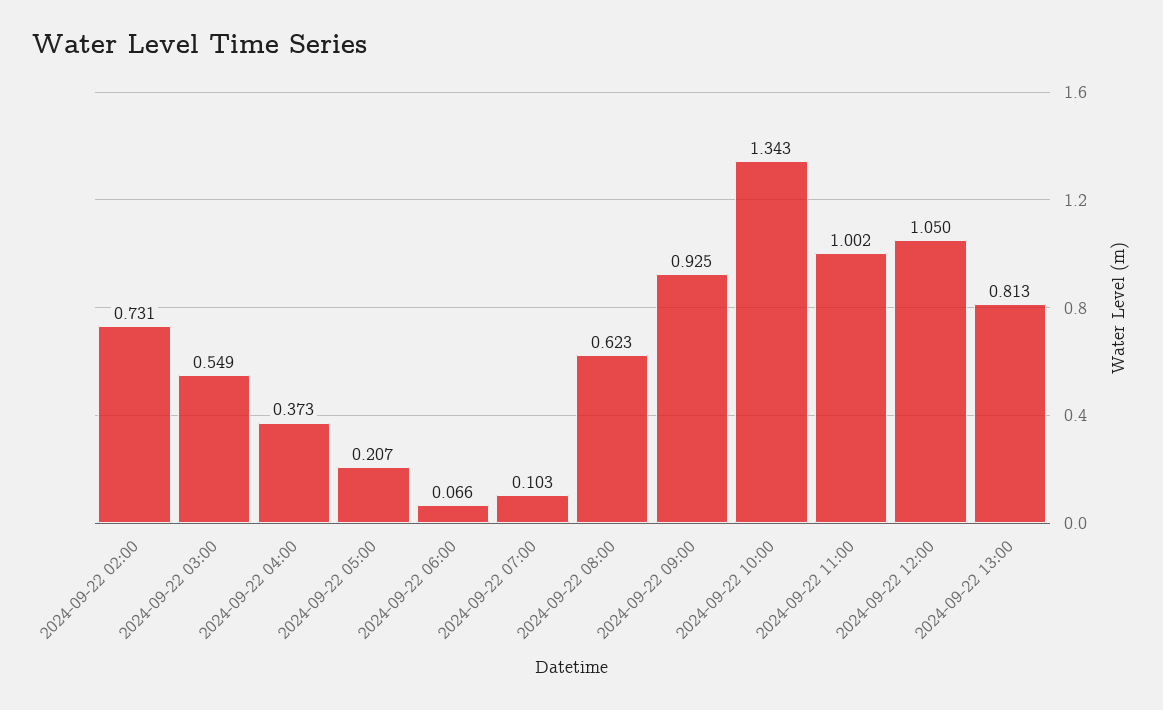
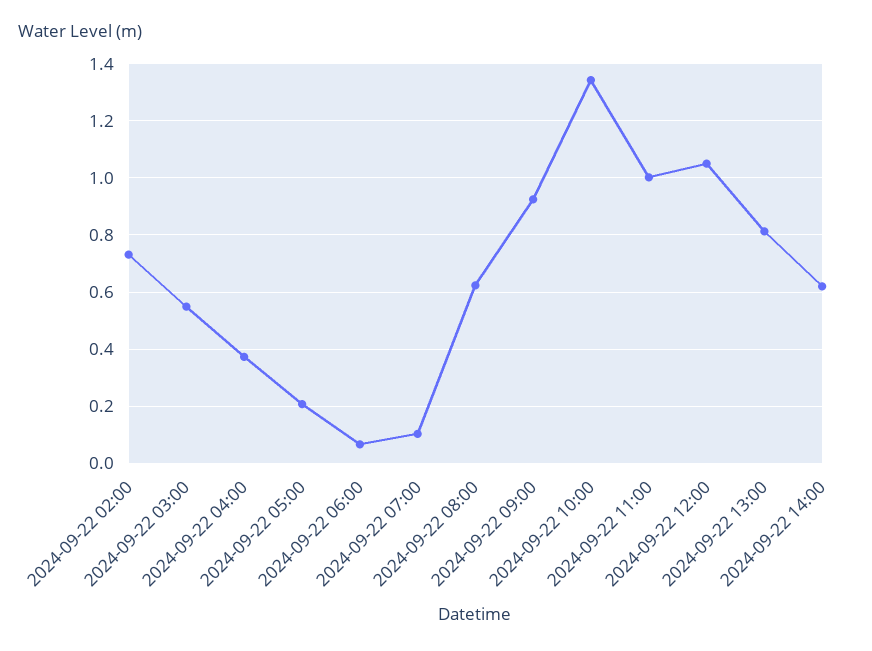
2024-09-22 14:00: none -> 0.625

